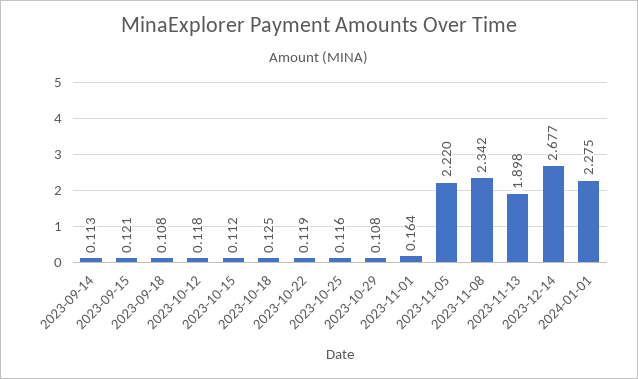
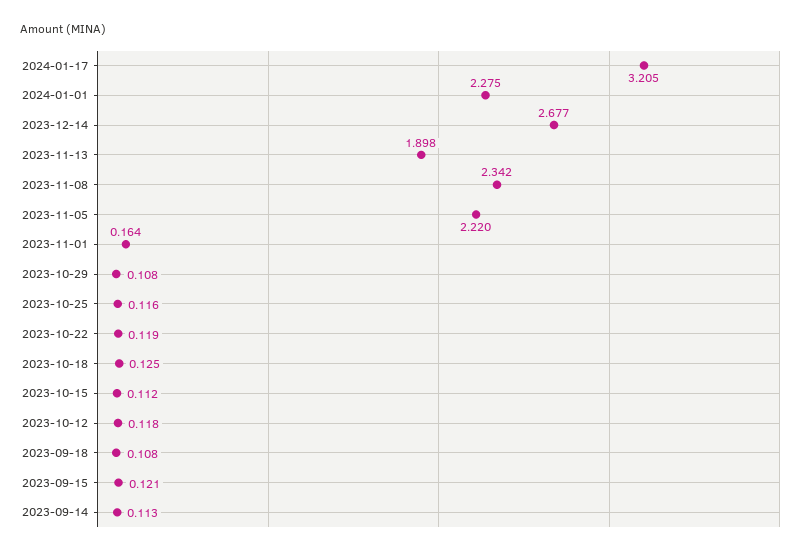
2024-01-17: none -> 3.205

